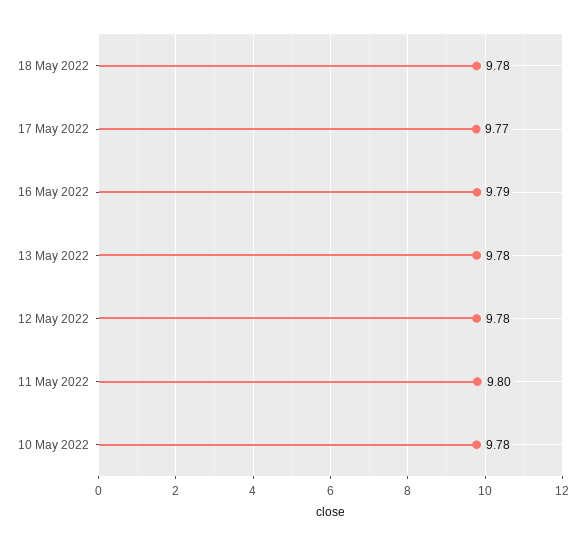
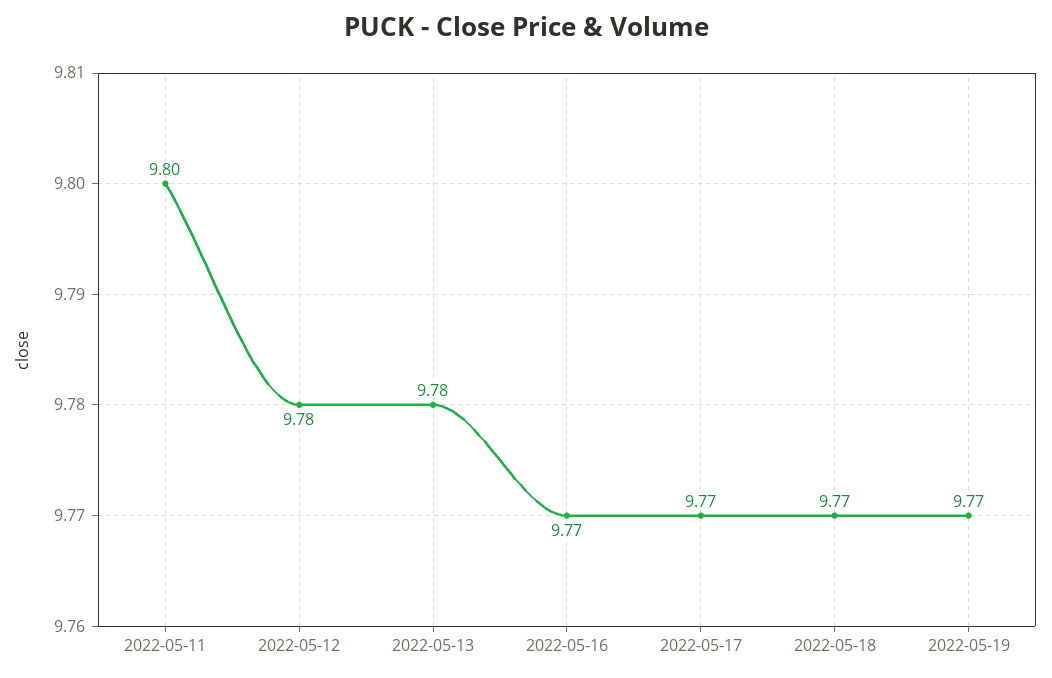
18 May 2022: 9.78 -> 9.77
16 May 2022: 9.79 -> 9.77
10 May 2022: 9.78 -> none
2022-05-19: none -> 9.77

